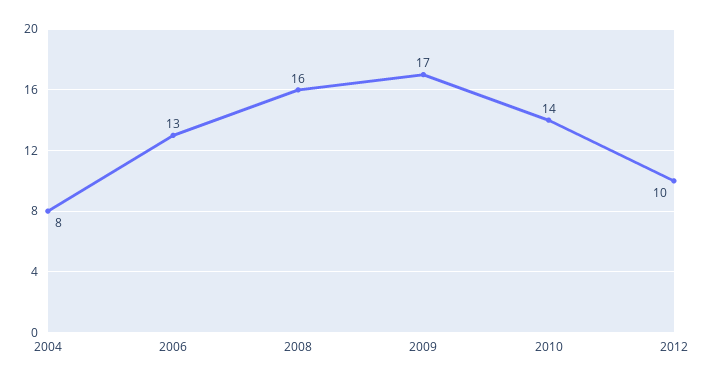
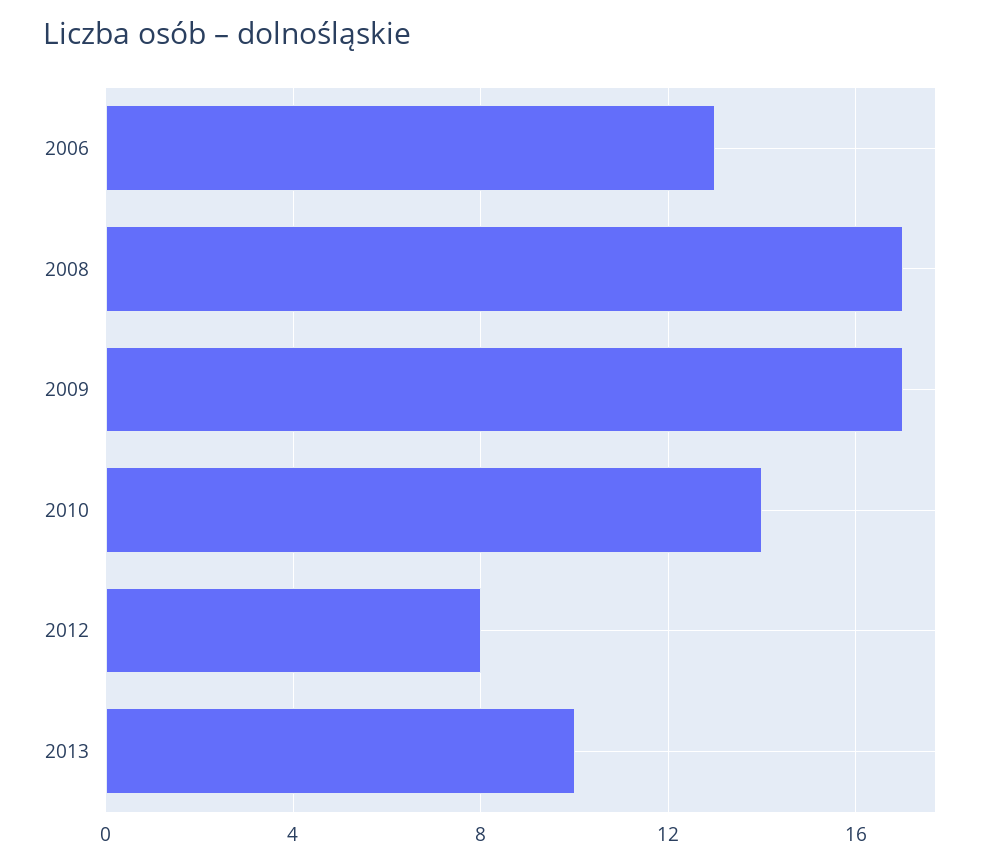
2004: 8 -> none
2008: 16 -> 17
2012: 10 -> 8
2013: none -> 10

